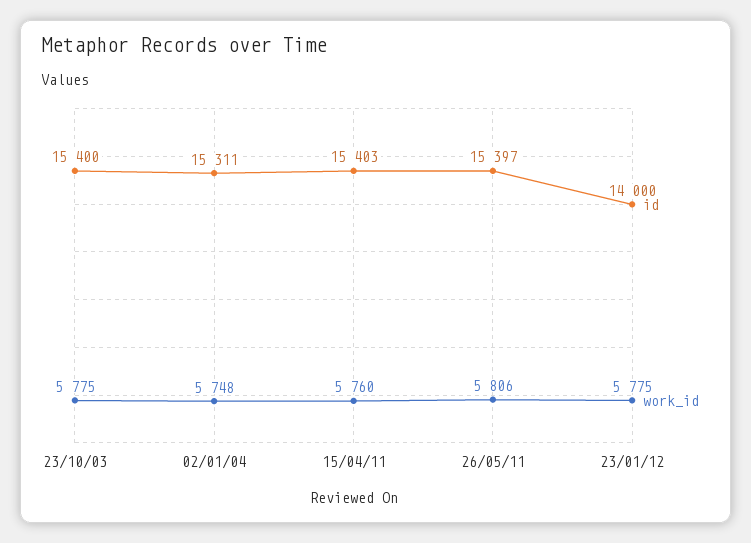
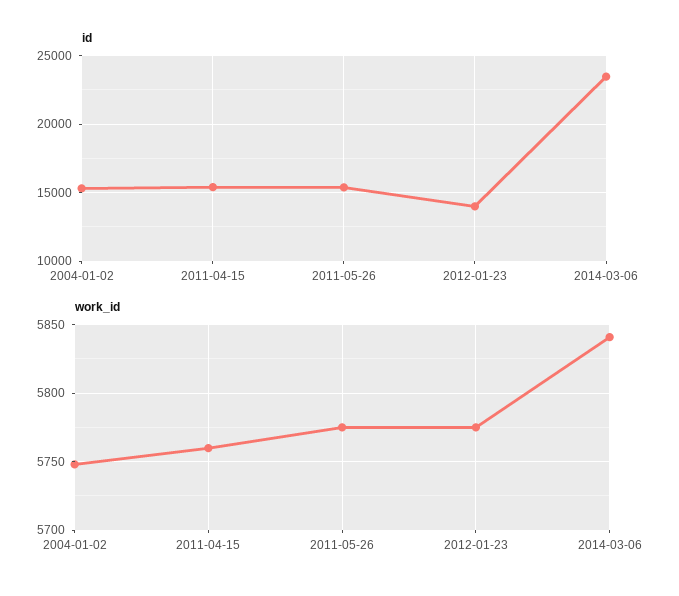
id, 23/10/03: 15400 -> none
work_id, 23/10/03: 5775 -> none
work_id, 26/05/11: 5806 -> 5775
id, 2014-03-06: none -> 23500
work_id, 2014-03-06: none -> 5840

